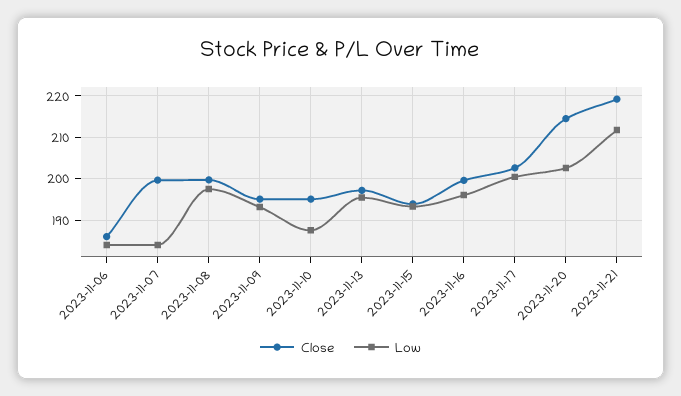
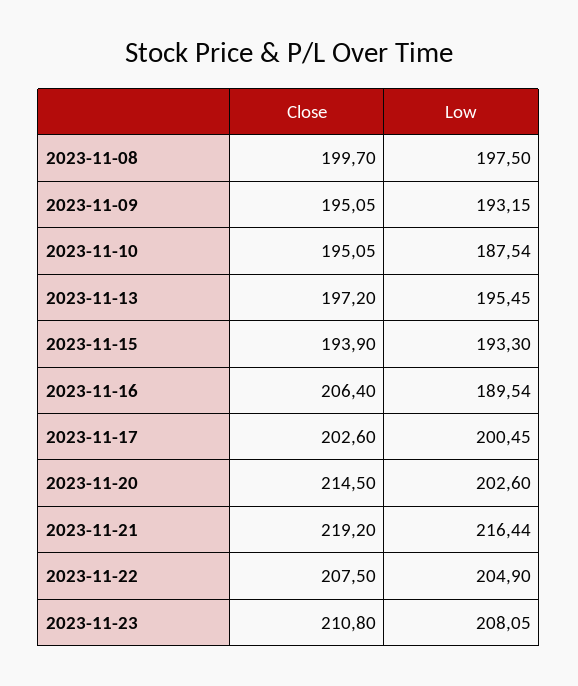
Close, 2023-11-06: 186 -> none
Low, 2023-11-06: 184 -> none
Close, 2023-11-07: 200 -> none
Low, 2023-11-07: 184 -> none
Close, 2023-11-16: 200 -> 206.4
Low, 2023-11-16: 196 -> 189.54
Low, 2023-11-21: 212 -> 216.44
Close, 2023-11-22: none -> 207.5
Low, 2023-11-22: none -> 204.9
Close, 2023-11-23: none -> 210.8
Low, 2023-11-23: none -> 208.05

